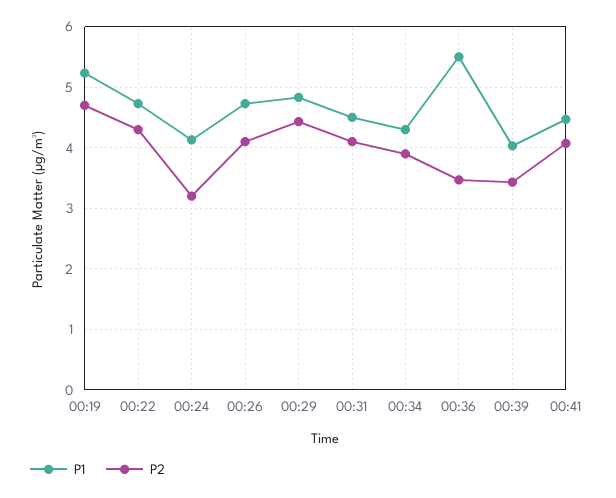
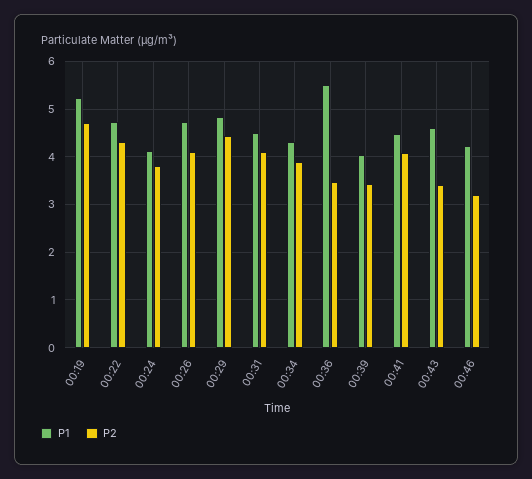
P2, 00:24: 3.2 -> 3.8
P1, 00:43: none -> 4.6
P2, 00:43: none -> 3.4
P1, 00:46: none -> 4.2
P2, 00:46: none -> 3.2

